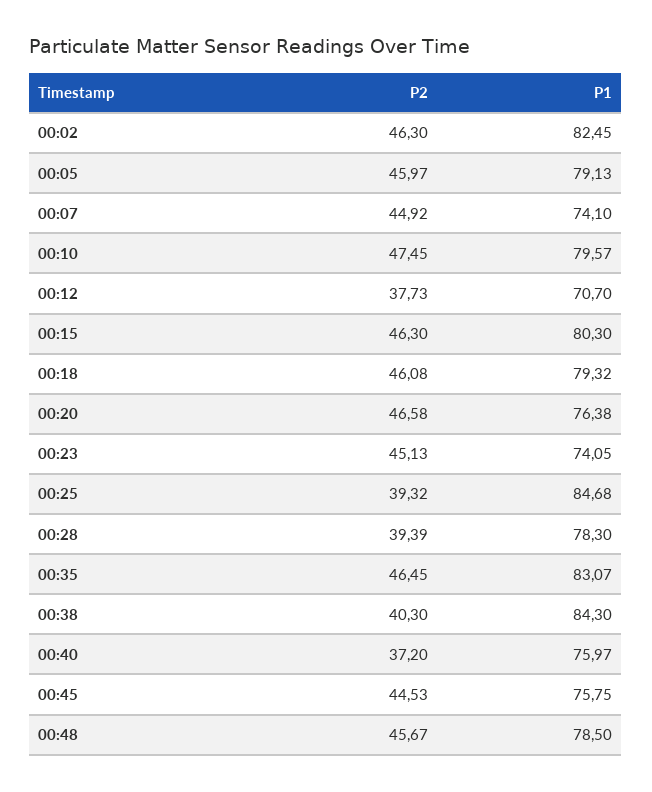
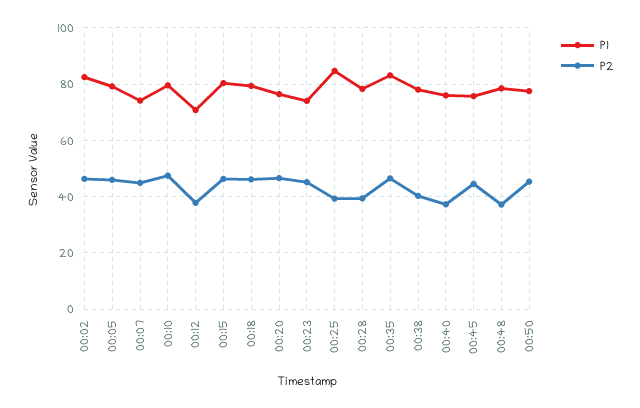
P1, 00:38: 84.3 -> 77.5
P2, 00:48: 45.67 -> 37.5
P1, 00:50: none -> 77.5
P2, 00:50: none -> 45

